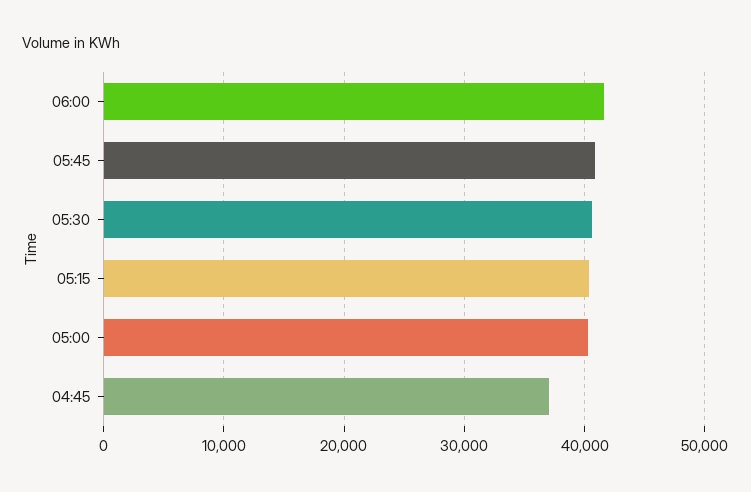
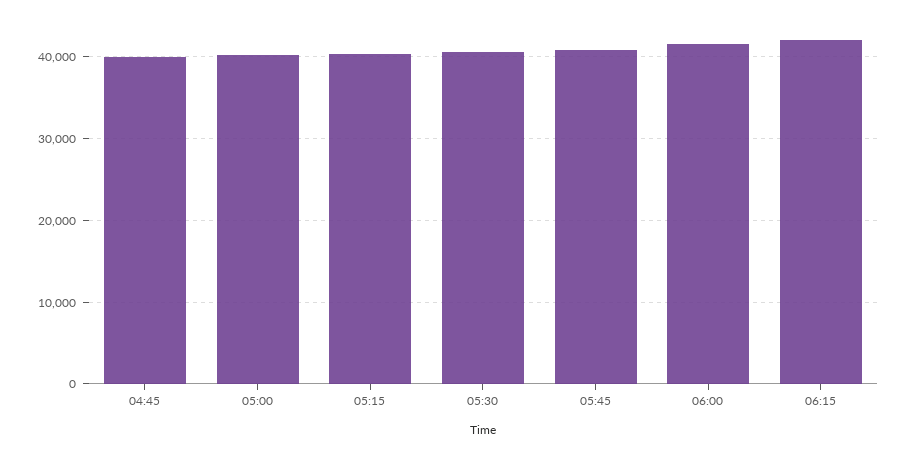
04:45: 37000 -> 40000
06:15: none -> 42000

